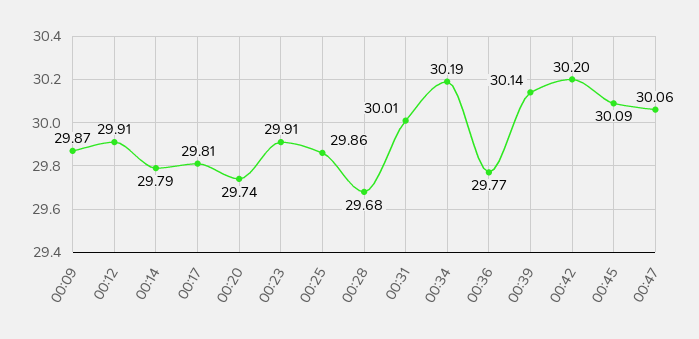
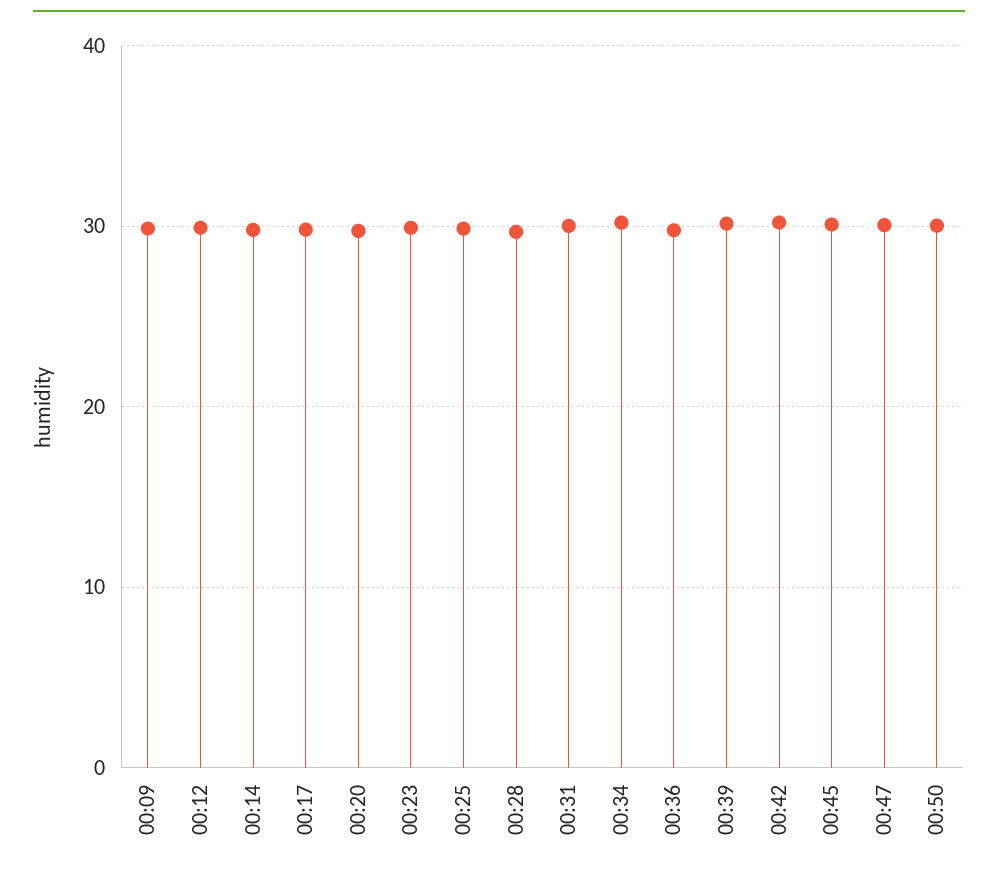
00:50: none -> 30

